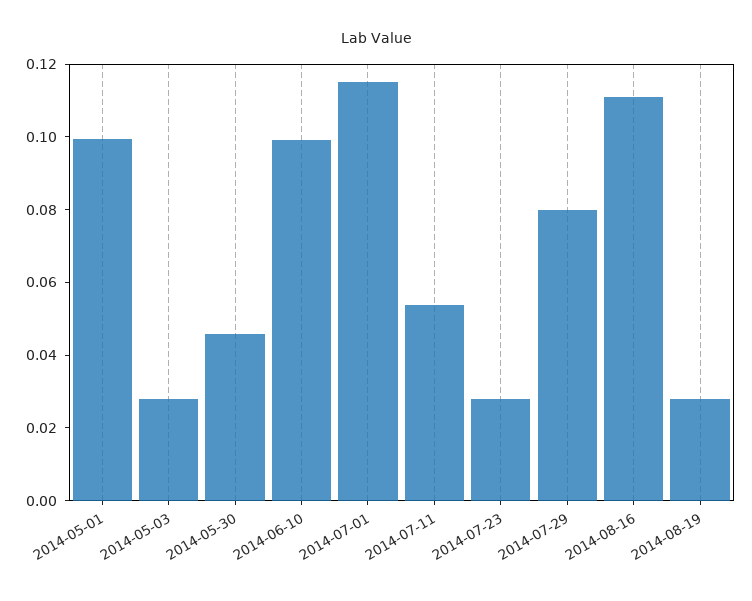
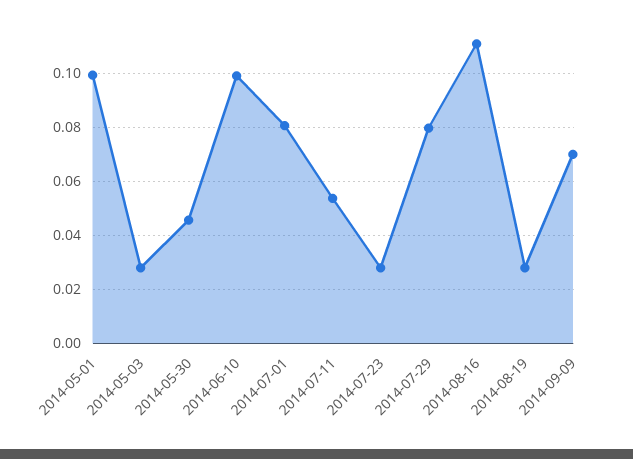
2014-07-01: 0.115 -> 0.08
2014-09-09: none -> 0.07

